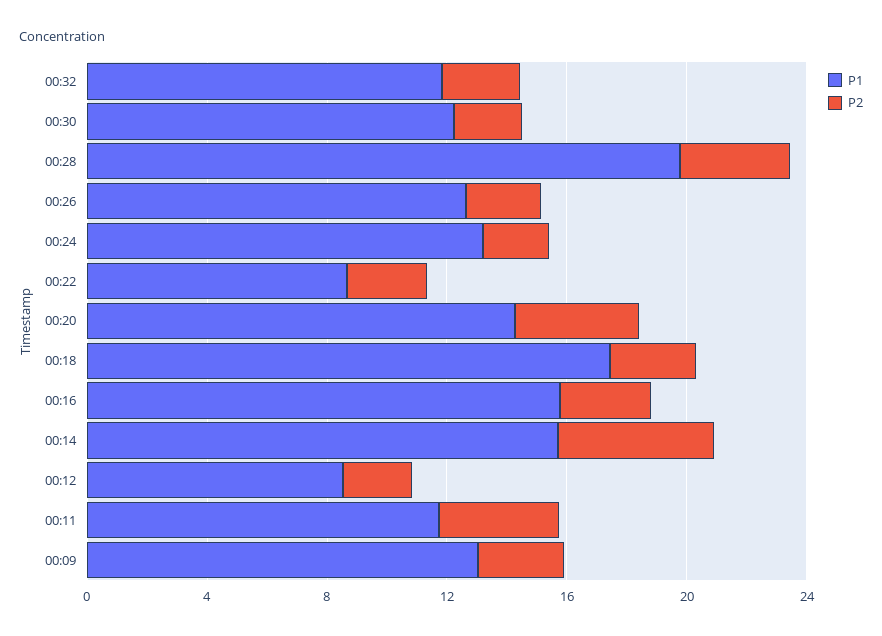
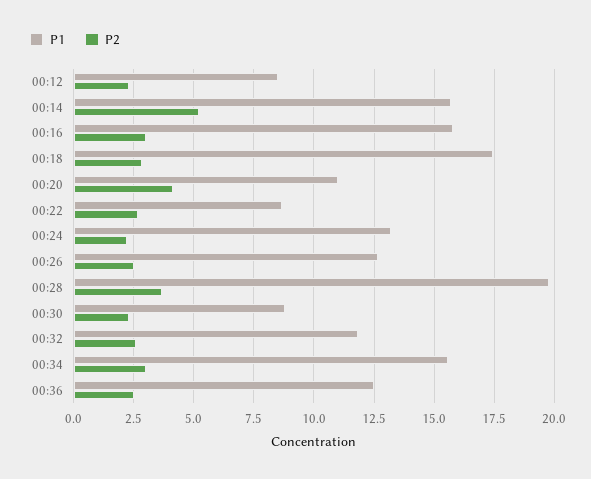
P1, 00:30: 12 -> 8.75
P1, 00:20: 14 -> 11
P1, 00:11: 12 -> none
P2, 00:11: 4 -> none
P1, 00:09: 13 -> none
P2, 00:09: 3 -> none
P1, 00:34: none -> 15.5
P2, 00:34: none -> 3
P1, 00:36: none -> 12.5
P2, 00:36: none -> 2.5

